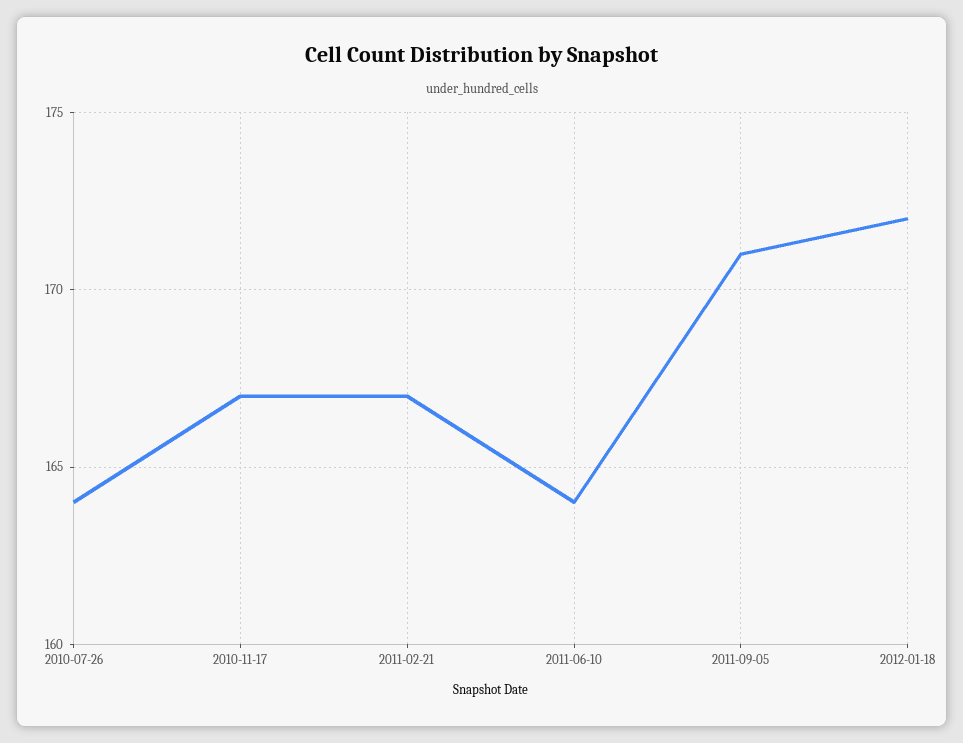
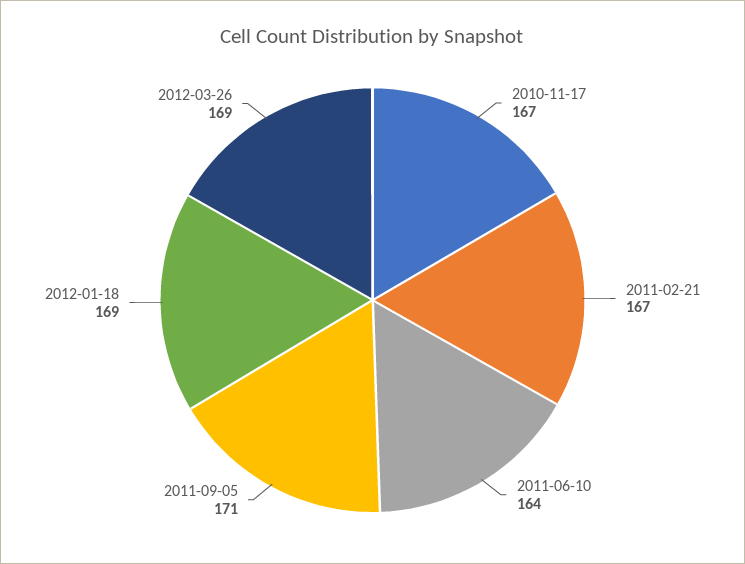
2010-07-26: 164 -> none
2012-01-18: 172 -> 169
2012-03-26: none -> 169

